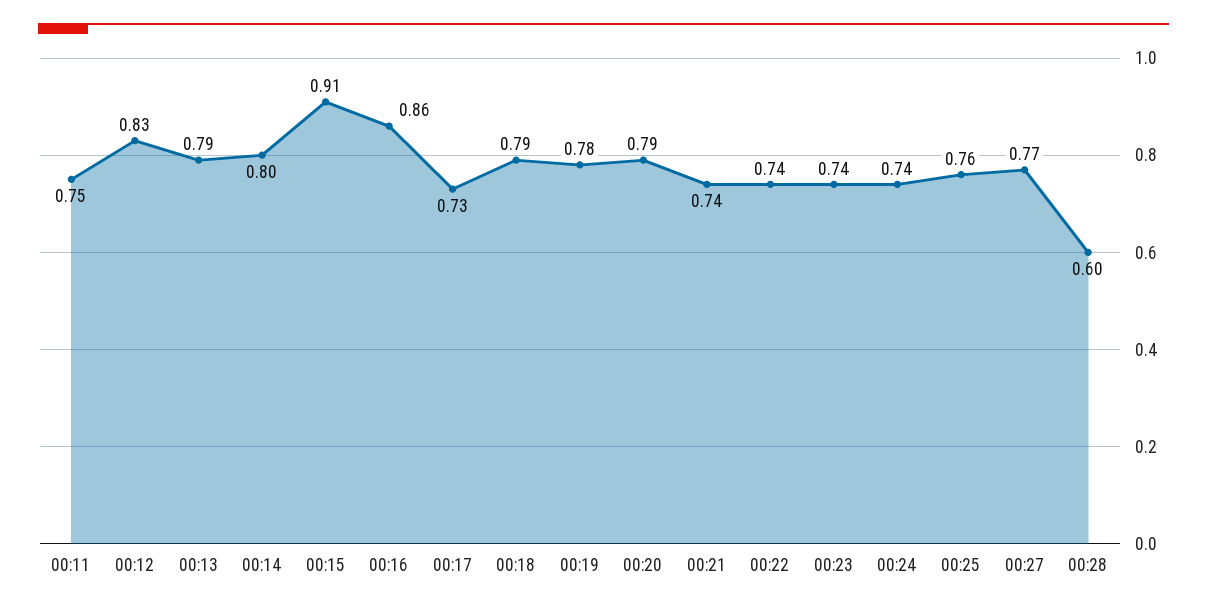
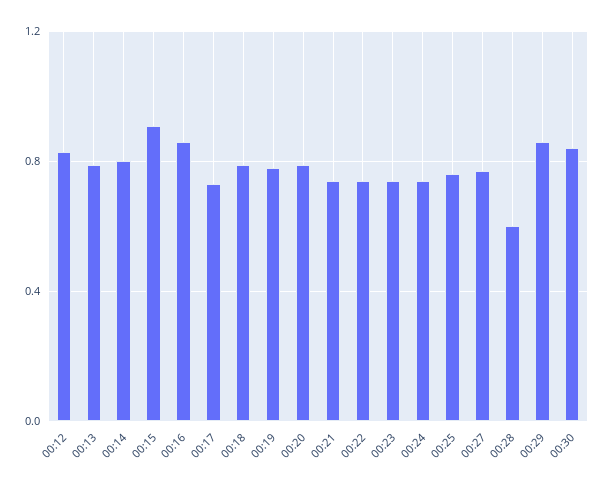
00:11: 0.75 -> none
00:29: none -> 0.85
00:30: none -> 0.85

